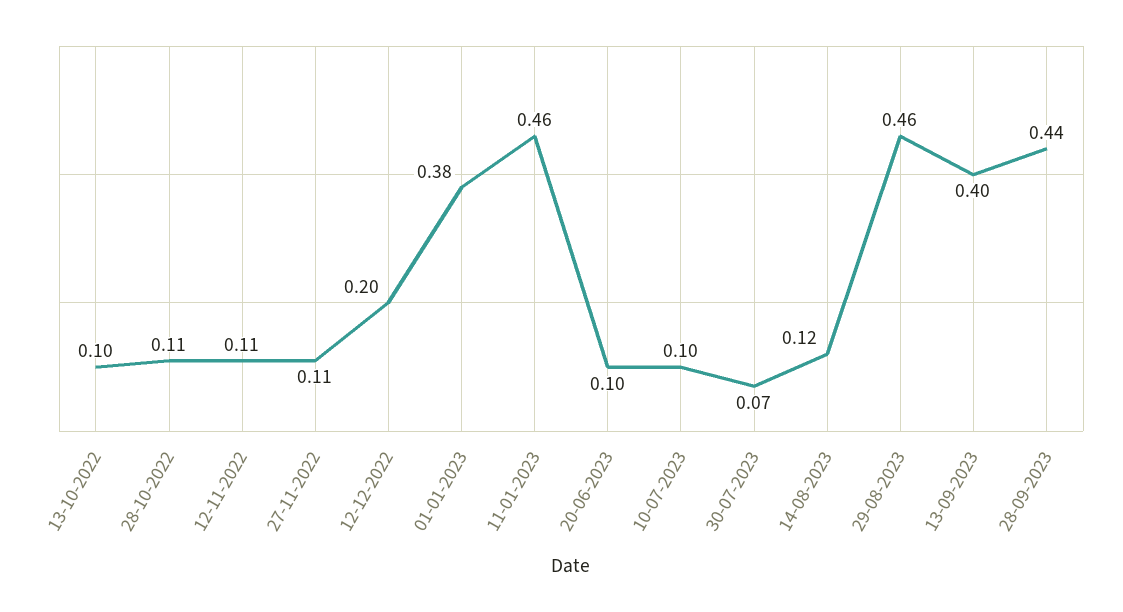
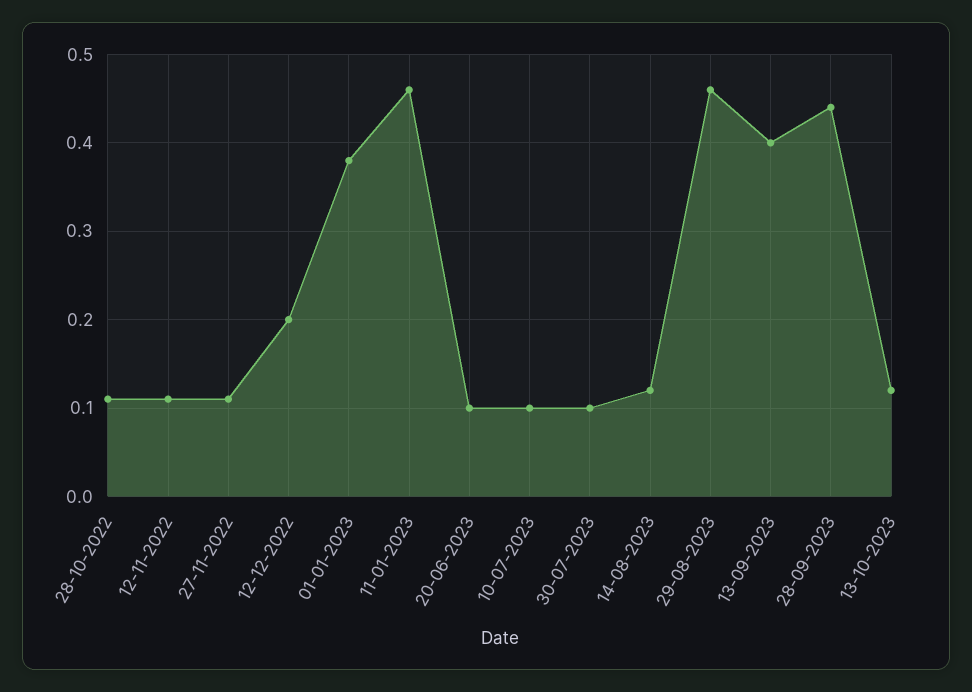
13-10-2022: 0.1 -> none
30-07-2023: 0.07 -> 0.1
13-10-2023: none -> 0.12

